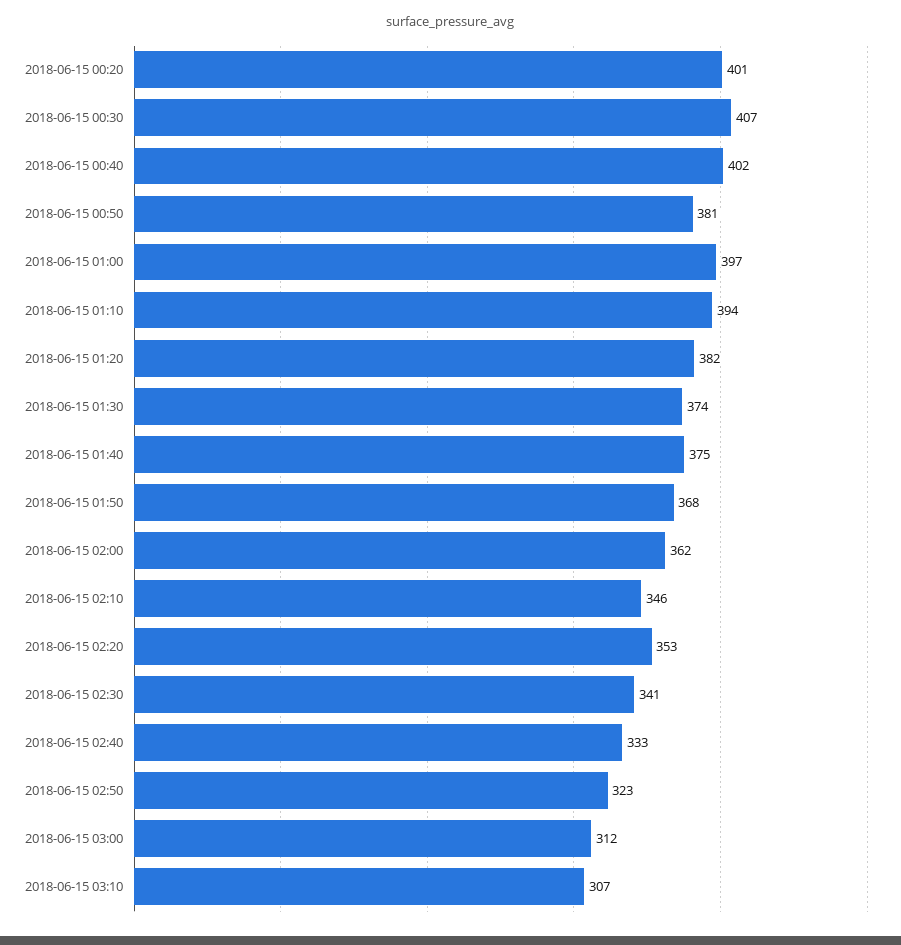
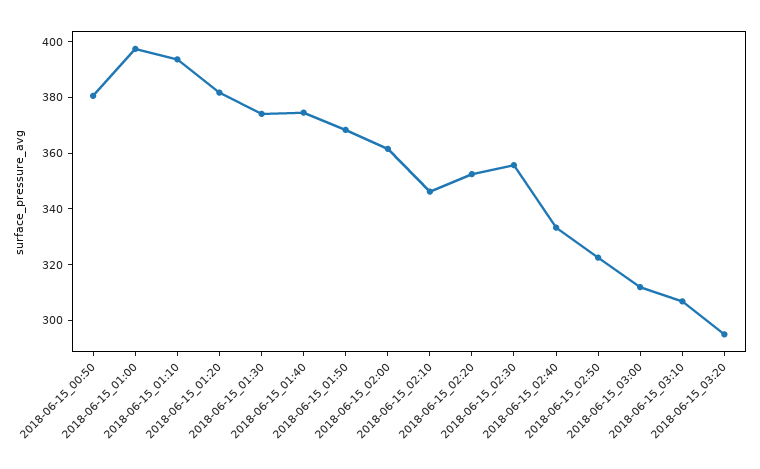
2018-06-15 00:20: 401 -> none
2018-06-15 00:30: 407 -> none
2018-06-15 00:40: 402 -> none
2018-06-15 02:30: 341 -> 355
2018-06-15_03:20: none -> 295

